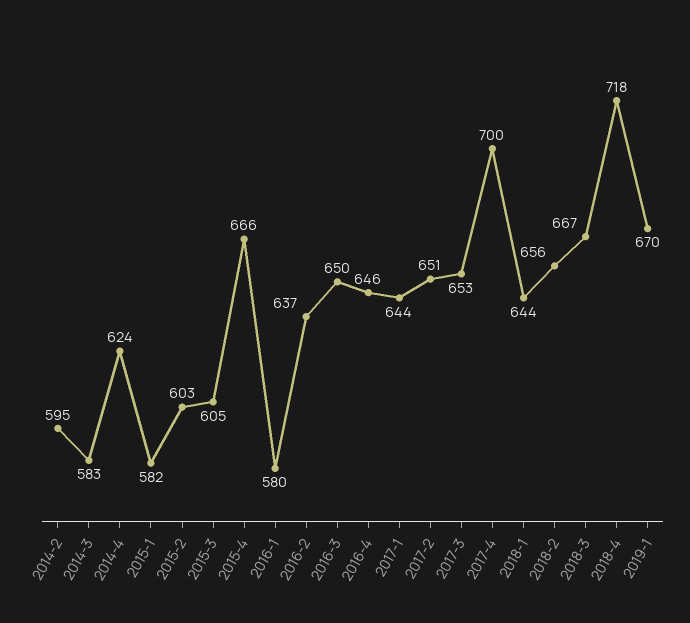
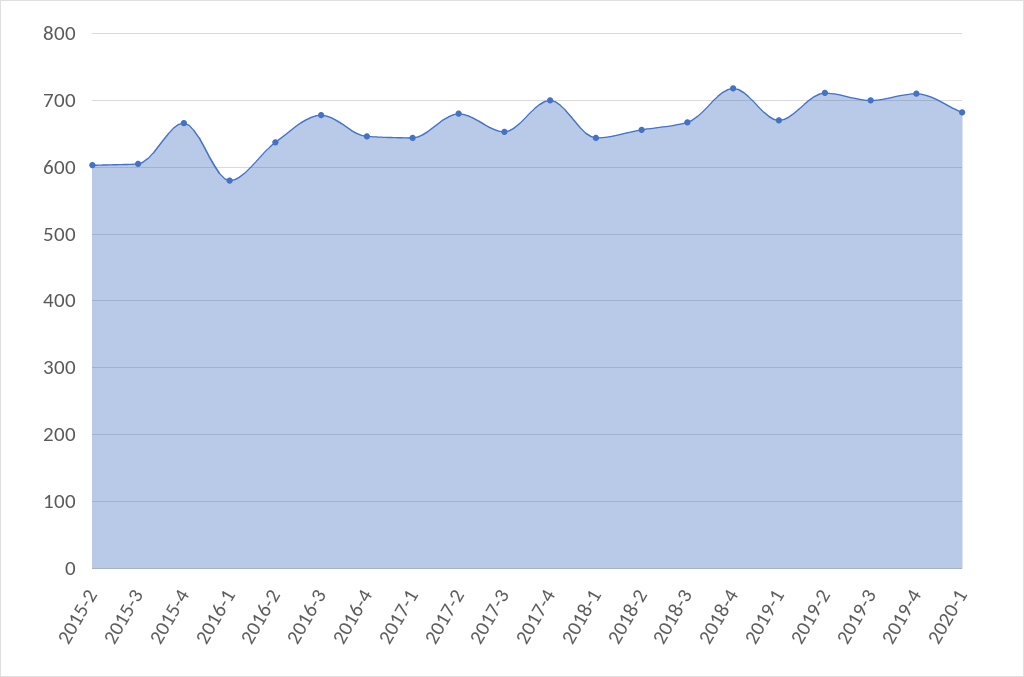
2014-2: 595 -> none
2014-3: 583 -> none
2014-4: 624 -> none
2015-1: 582 -> none
2016-3: 650 -> 680
2017-2: 651 -> 680
2019-2: none -> 710
2019-3: none -> 700
2019-4: none -> 710
2020-1: none -> 680

